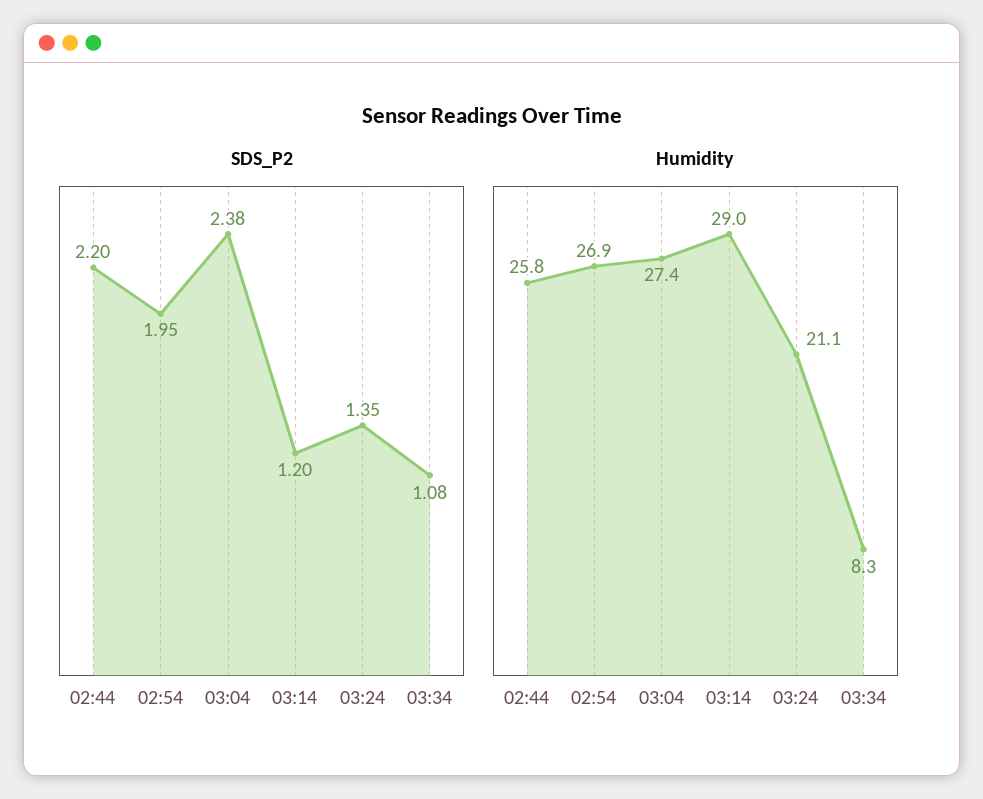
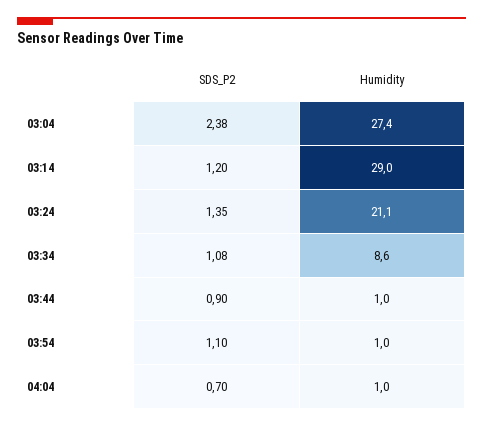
SDS_P2, 02:44: 2.2 -> none
SDS_P2, 02:54: 1.95 -> none
Humidity, 02:44: 25.8 -> none
Humidity, 02:54: 26.9 -> none
Humidity, 03:34: 8.3 -> 8.6
SDS_P2, 03:44: none -> 0.9
Humidity, 03:44: none -> 1
SDS_P2, 03:54: none -> 1.1
Humidity, 03:54: none -> 1
SDS_P2, 04:04: none -> 0.7
Humidity, 04:04: none -> 1

